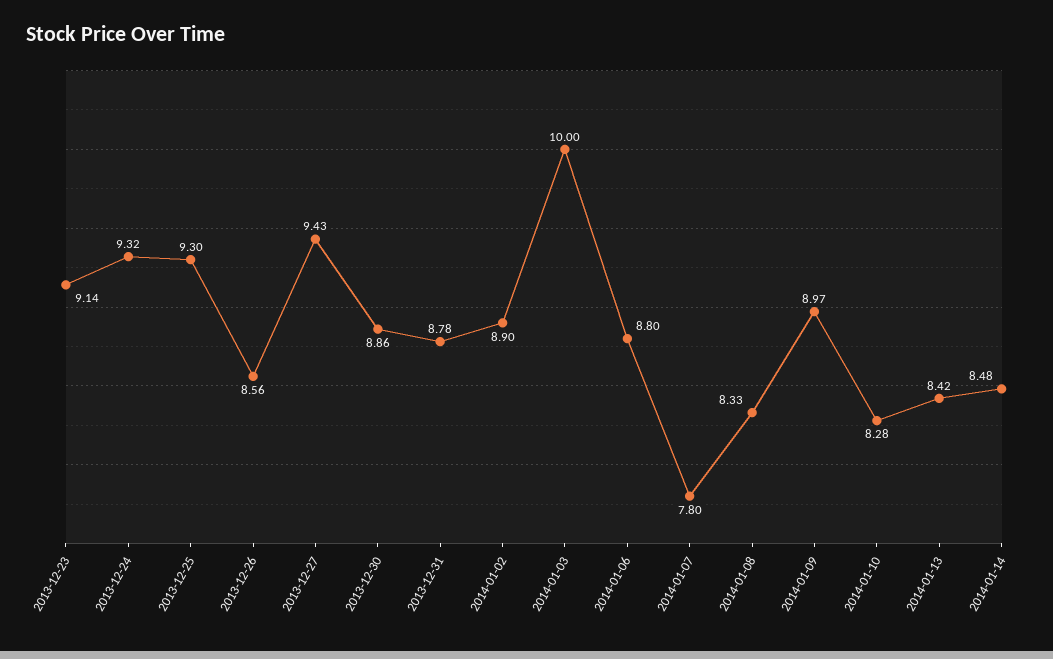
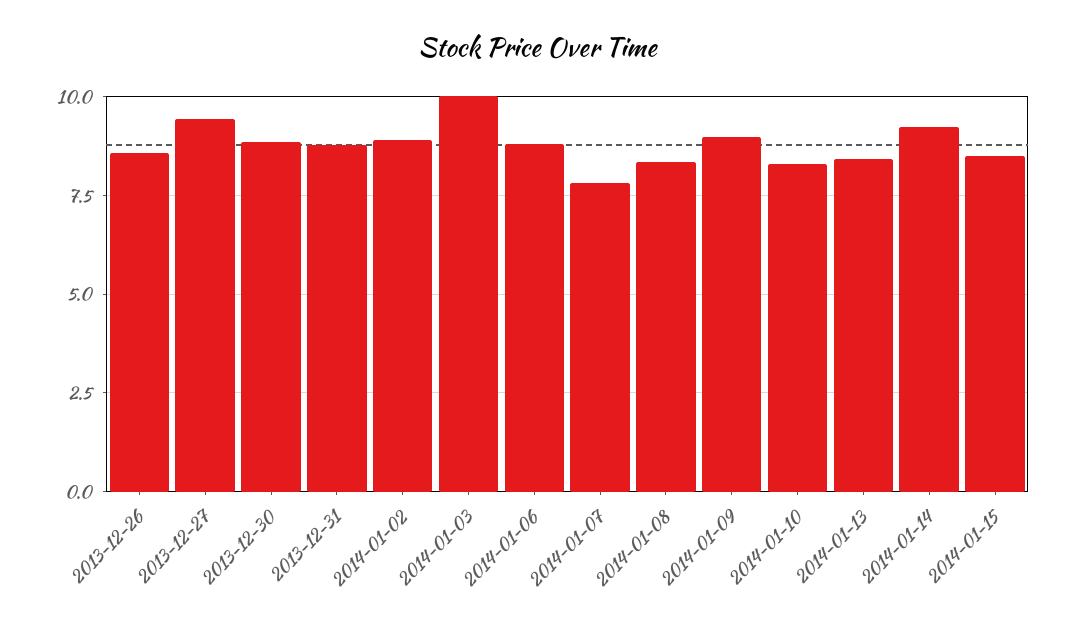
2013-12-23: 9.14 -> none
2013-12-24: 9.32 -> none
2013-12-25: 9.3 -> none
2014-01-14: 8.48 -> 9.25
2014-01-15: none -> 8.5

